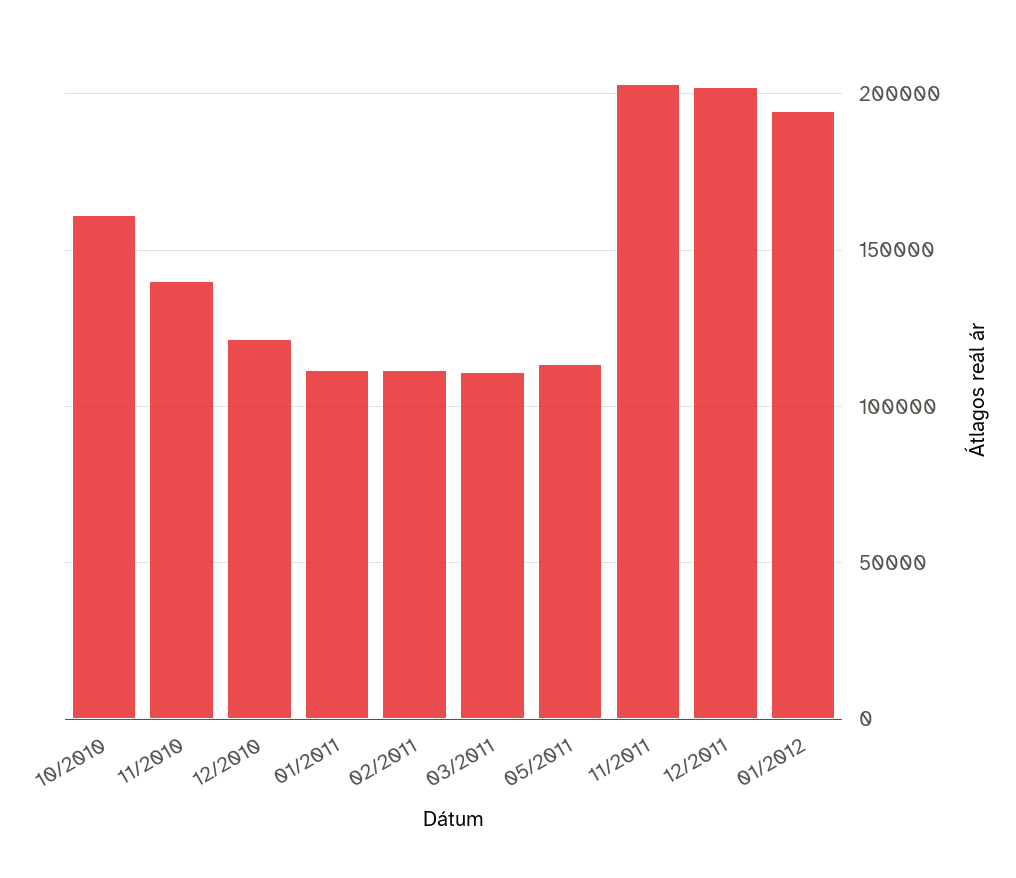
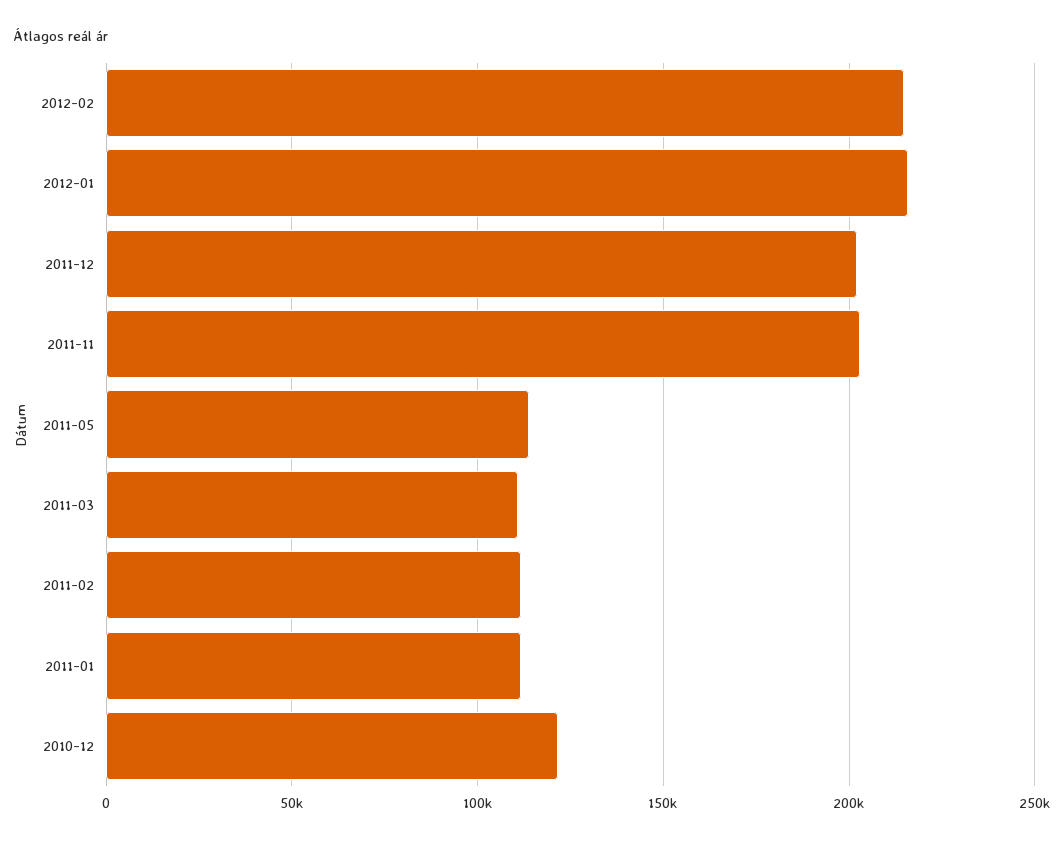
10/2010: 160000 -> none
11/2010: 140000 -> none
01/2012: 195000 -> 215000
2012-02: none -> 215000

